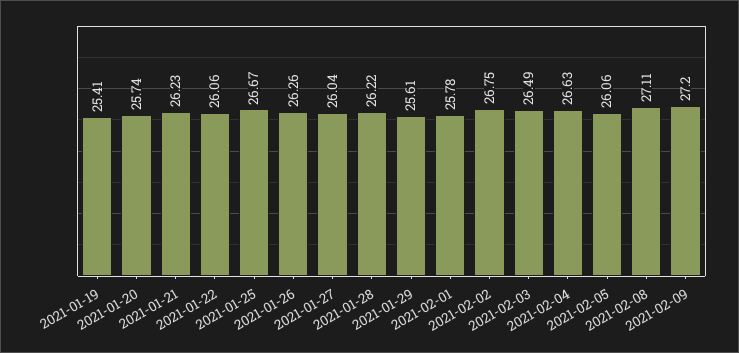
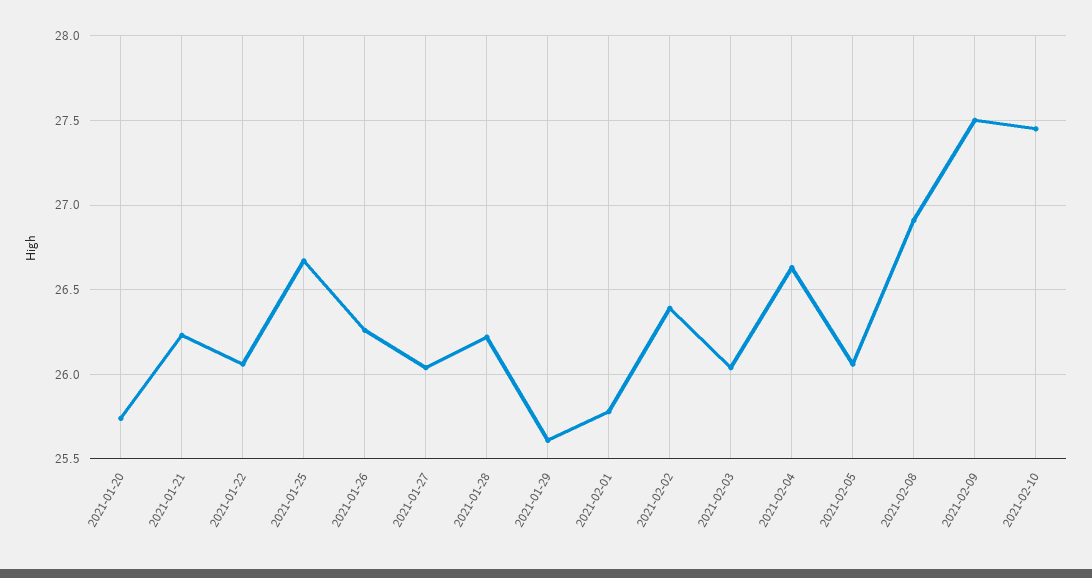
2021-01-19: 25.41 -> none
2021-02-02: 26.75 -> 26.4
2021-02-03: 26.49 -> 26.05
2021-02-08: 27.11 -> 26.9
2021-02-09: 27.2 -> 27.5
2021-02-10: none -> 27.45

